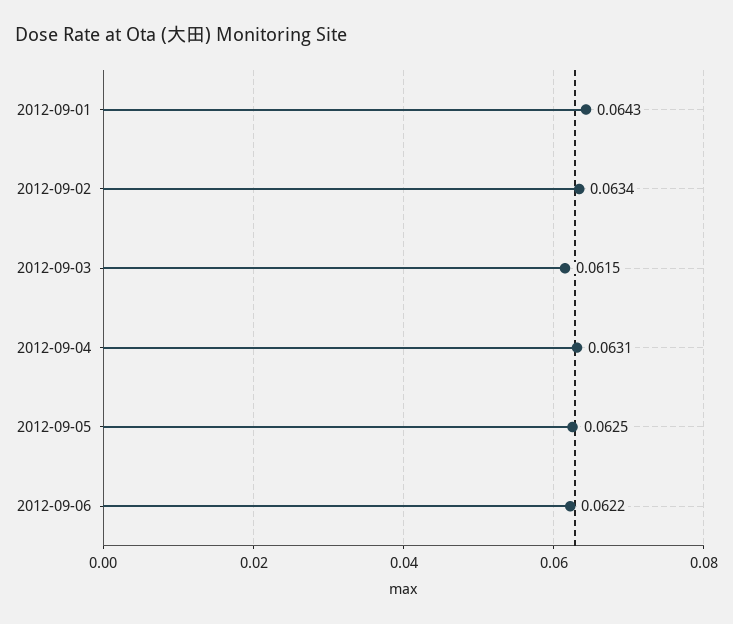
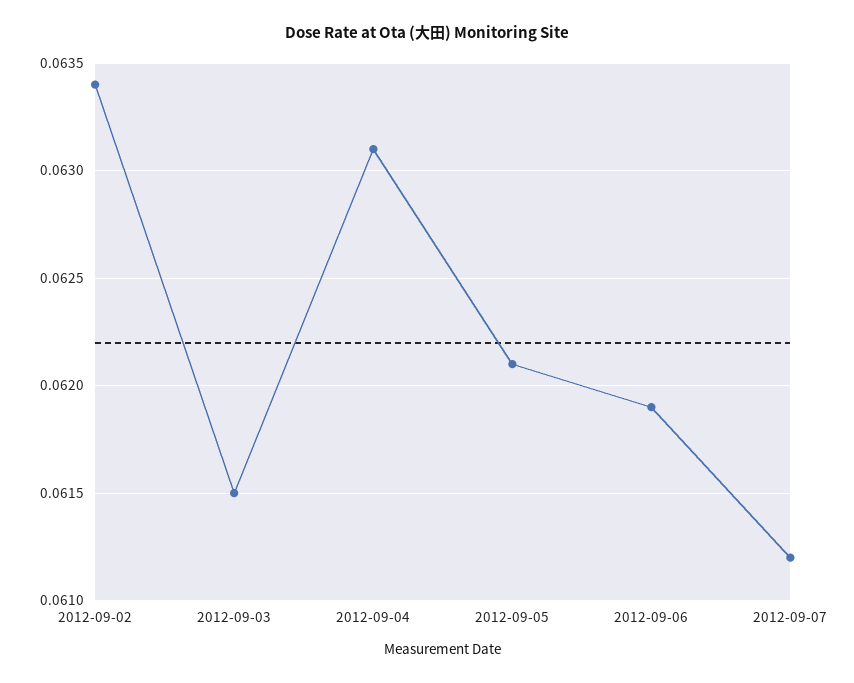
2012-09-01: 0.0643 -> none
2012-09-05: 0.0625 -> 0.0621
2012-09-06: 0.0622 -> 0.0619
2012-09-07: none -> 0.0612

